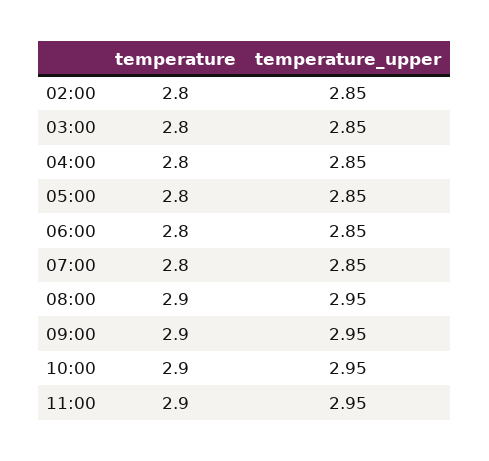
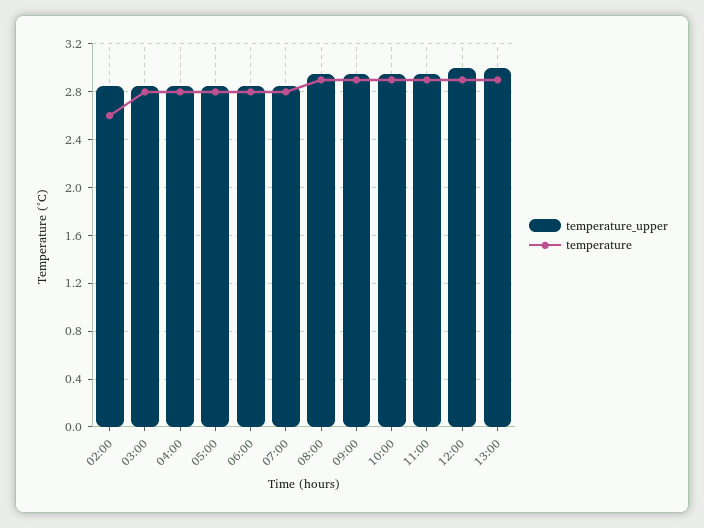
temperature, 02:00: 2.8 -> 2.6
temperature_upper, 12:00: none -> 3
temperature, 12:00: none -> 2.9
temperature_upper, 13:00: none -> 3
temperature, 13:00: none -> 2.9

